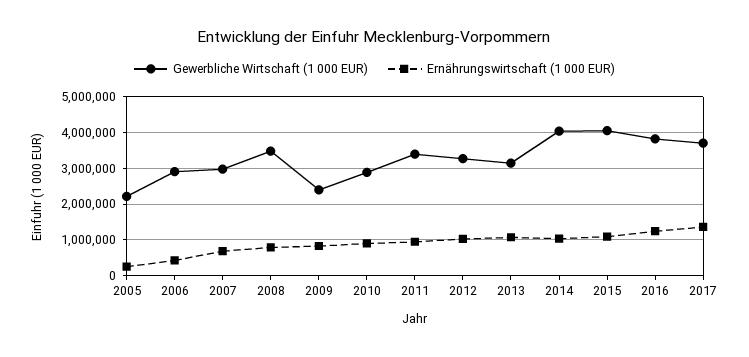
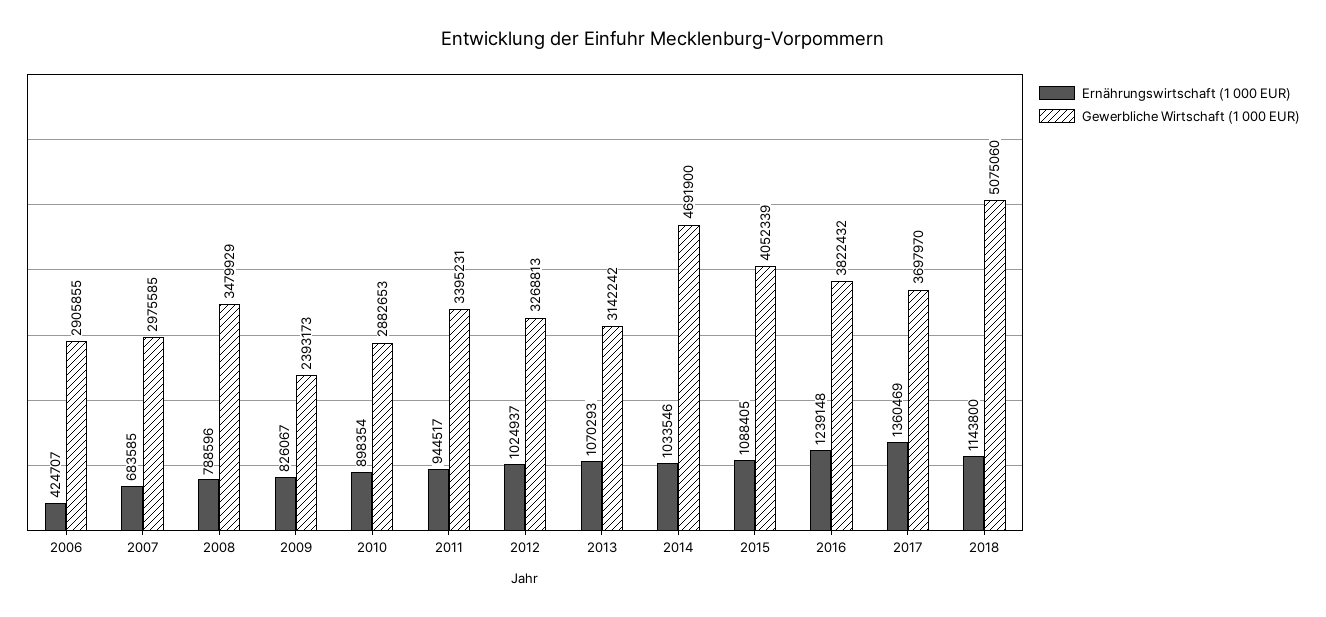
Gewerbliche Wirtschaft (1 000 EUR), 2005: 2200000 -> none
Ernährungswirtschaft (1 000 EUR), 2005: 200000 -> none
Gewerbliche Wirtschaft (1 000 EUR), 2014: 4000000 -> 4691900
Ernährungswirtschaft (1 000 EUR), 2018: none -> 1143800
Gewerbliche Wirtschaft (1 000 EUR), 2018: none -> 5075060

